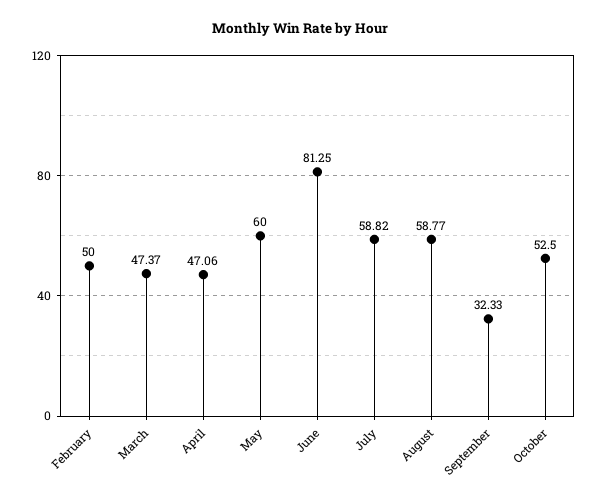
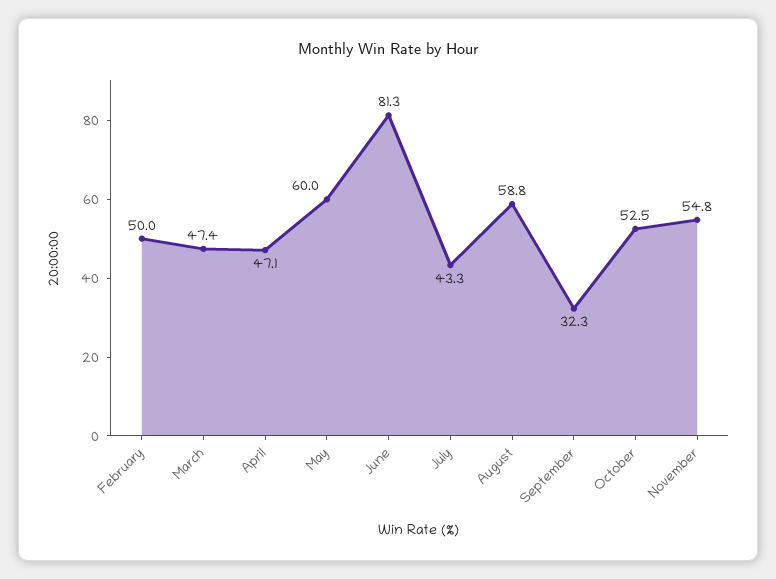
July: 58.82 -> 43.3
November: none -> 54.8

